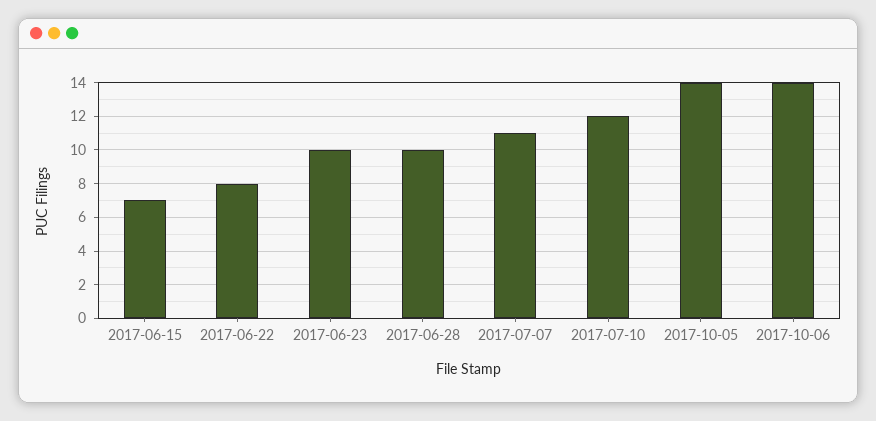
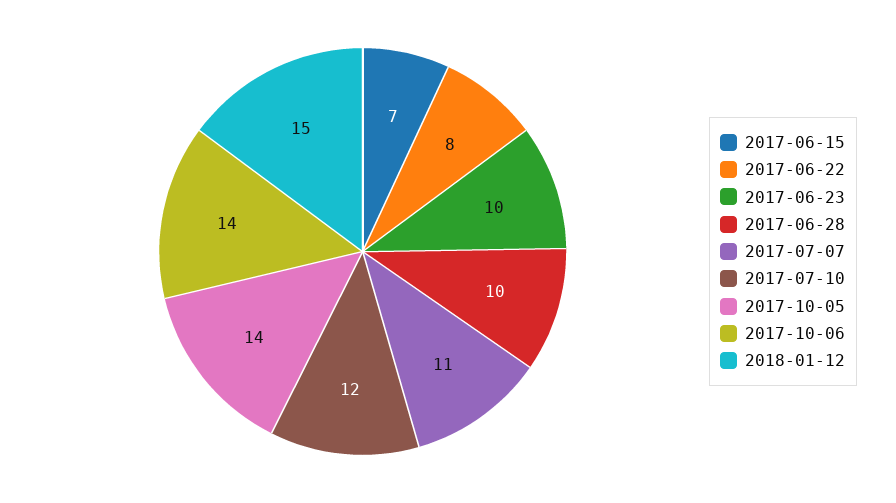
2018-01-12: none -> 15

